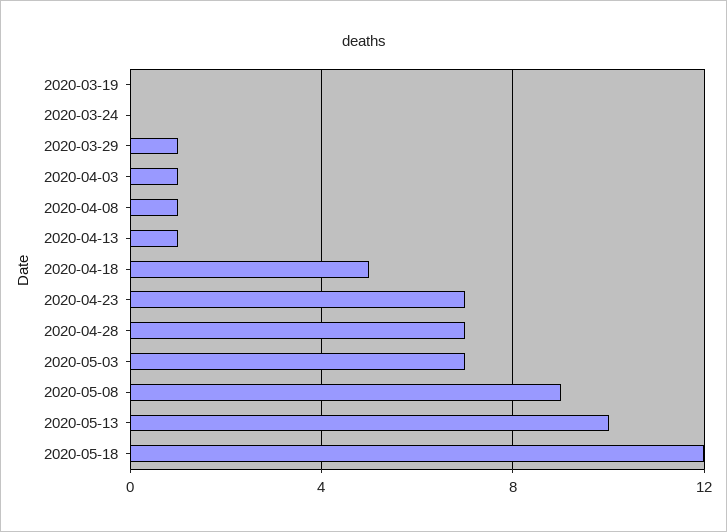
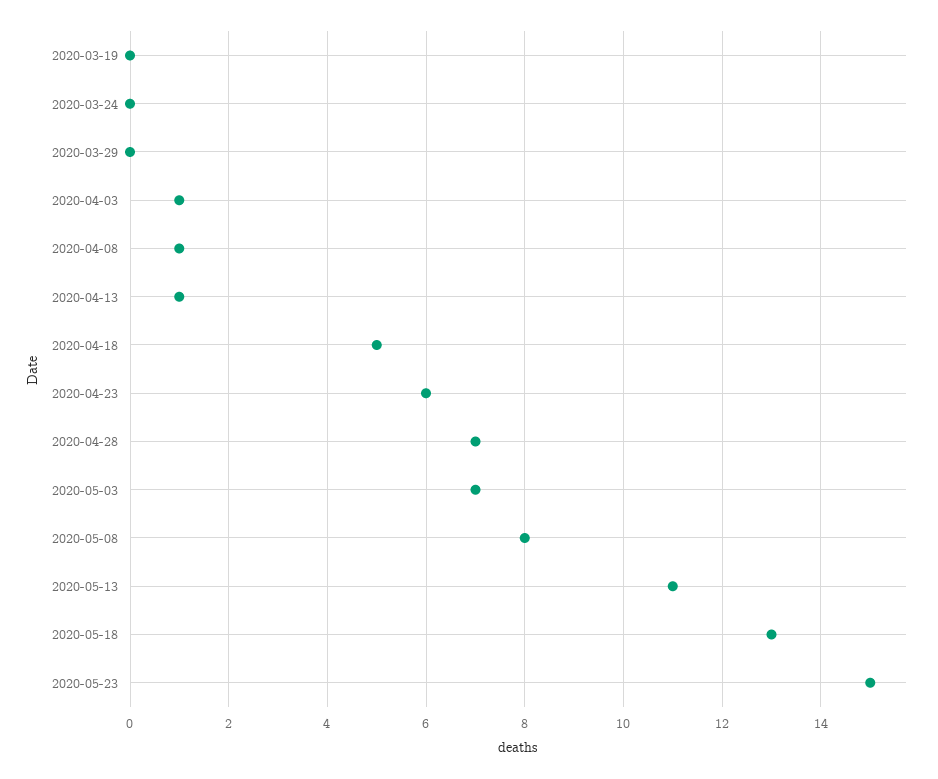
2020-03-29: 1 -> 0
2020-04-23: 7 -> 6
2020-05-08: 9 -> 8
2020-05-13: 10 -> 11
2020-05-18: 12 -> 13
2020-05-23: none -> 15

